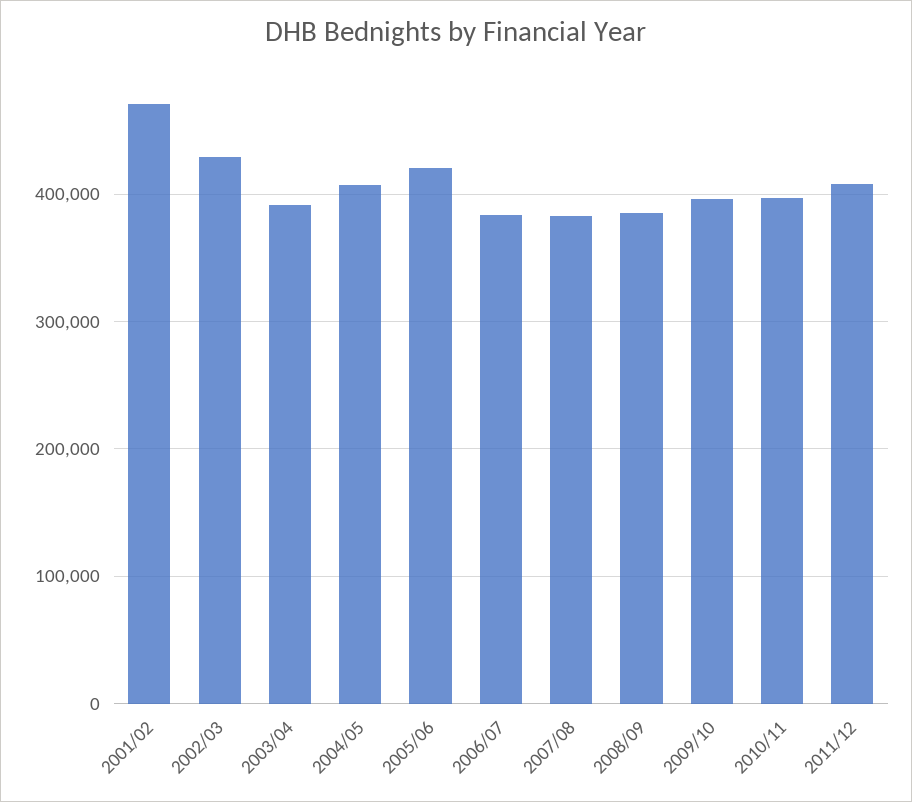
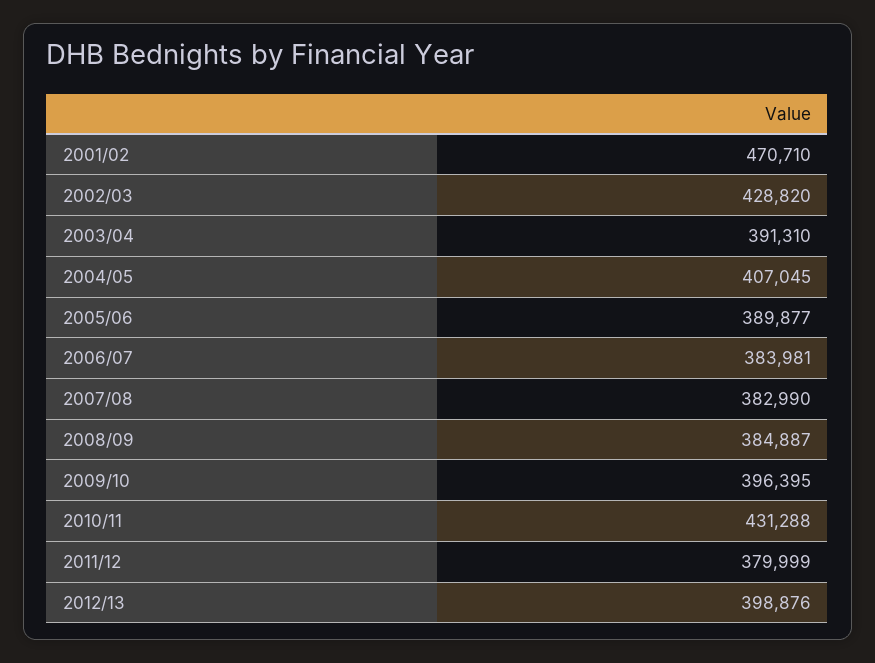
2005/06: 420000 -> 389877
2010/11: 400000 -> 431288
2011/12: 410000 -> 379999
2012/13: none -> 398876

